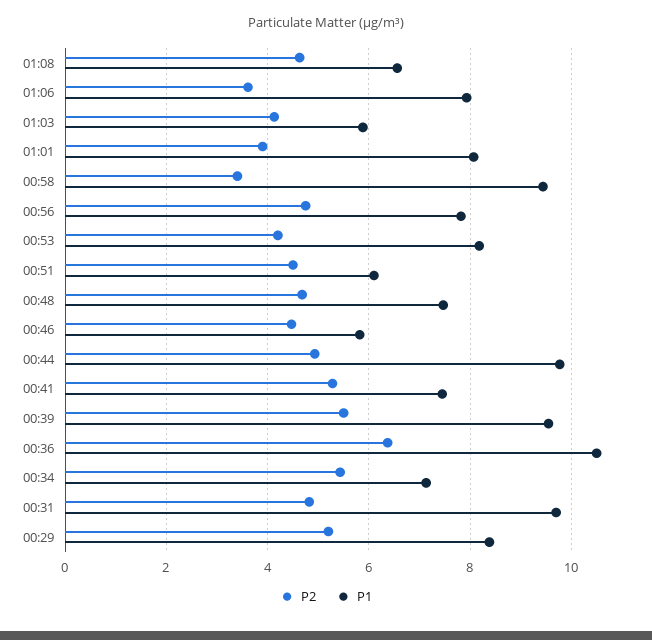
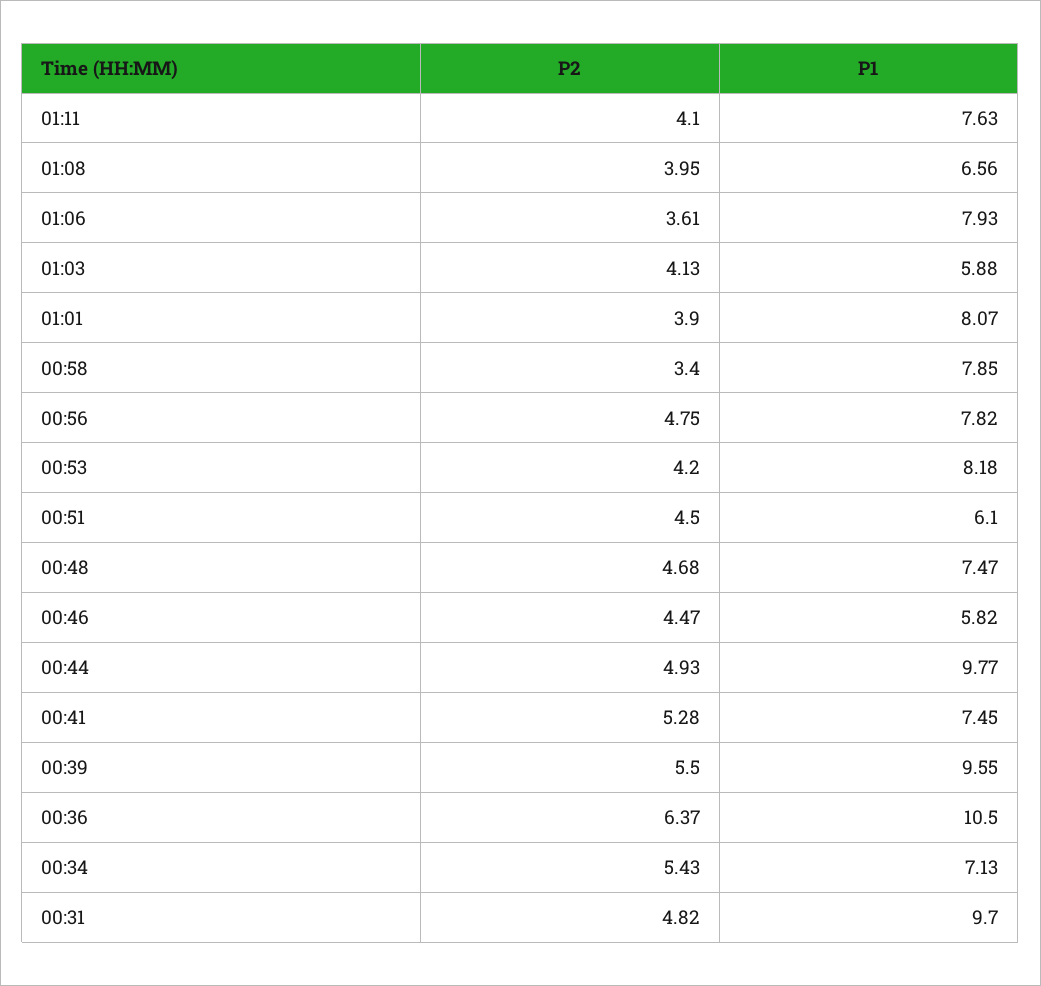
P2, 01:08: 4.6 -> 3.95
P1, 00:58: 9.4 -> 7.85
P2, 00:29: 5.2 -> none
P1, 00:29: 8.4 -> none
P2, 01:11: none -> 4.1
P1, 01:11: none -> 7.63

